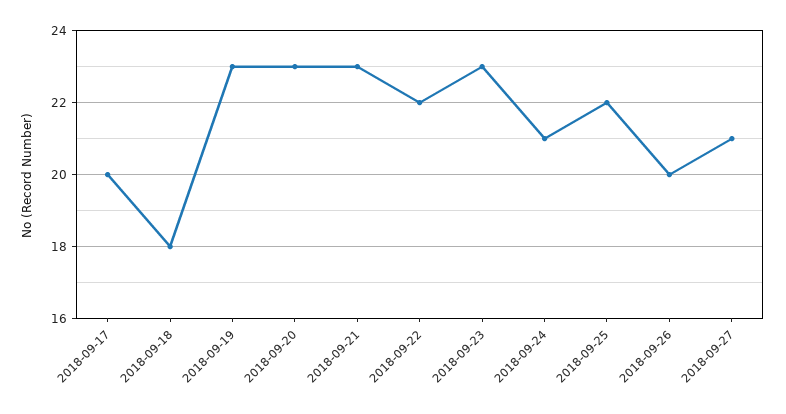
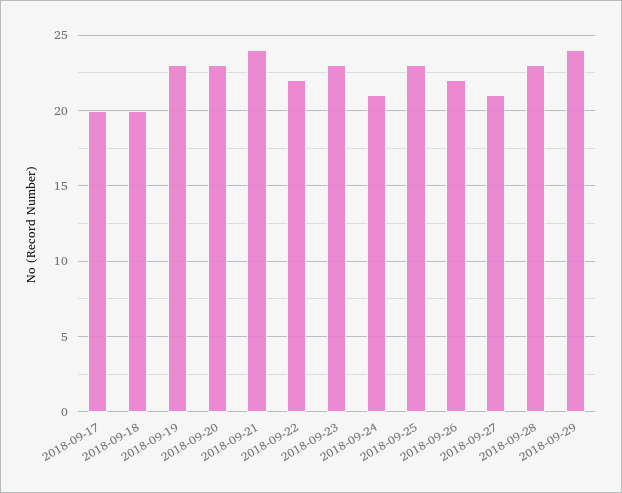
2018-09-18: 18 -> 20
2018-09-21: 23 -> 24
2018-09-25: 22 -> 23
2018-09-26: 20 -> 22
2018-09-28: none -> 23
2018-09-29: none -> 24

